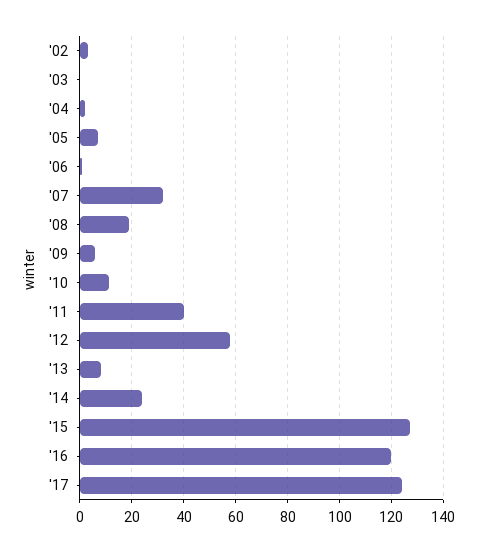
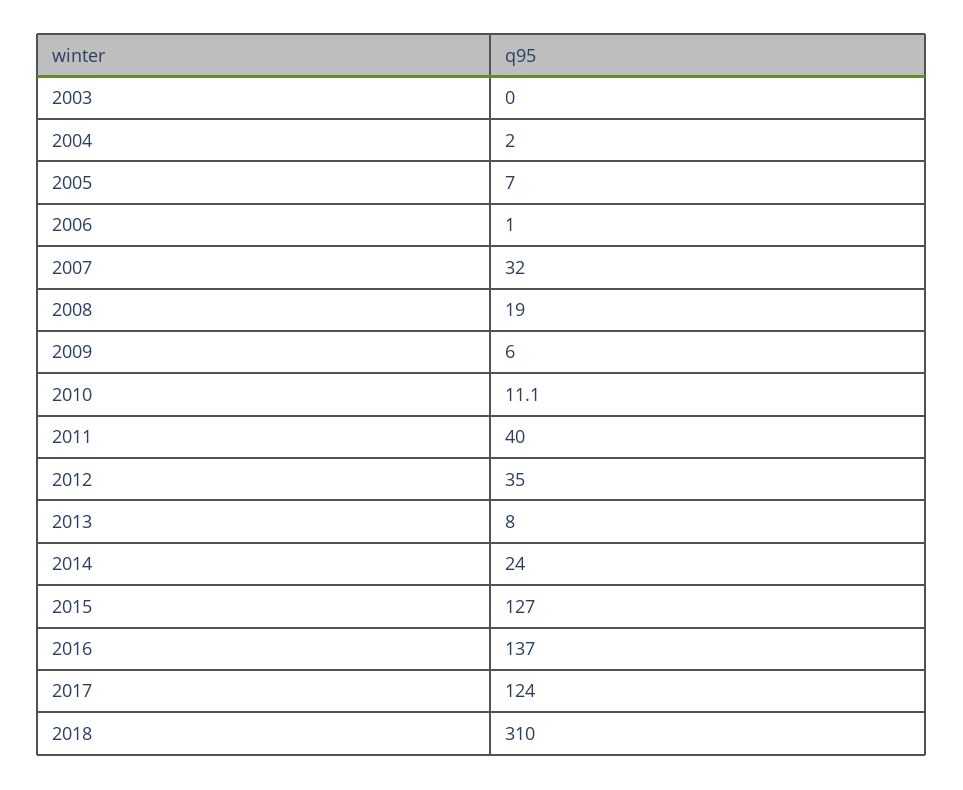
'02: 2.5 -> none
'12: 57.5 -> 35
'16: 120 -> 137
2018: none -> 310

